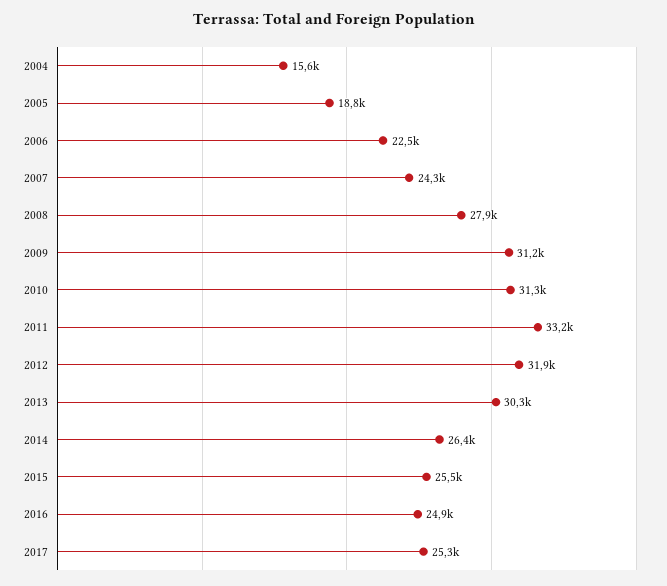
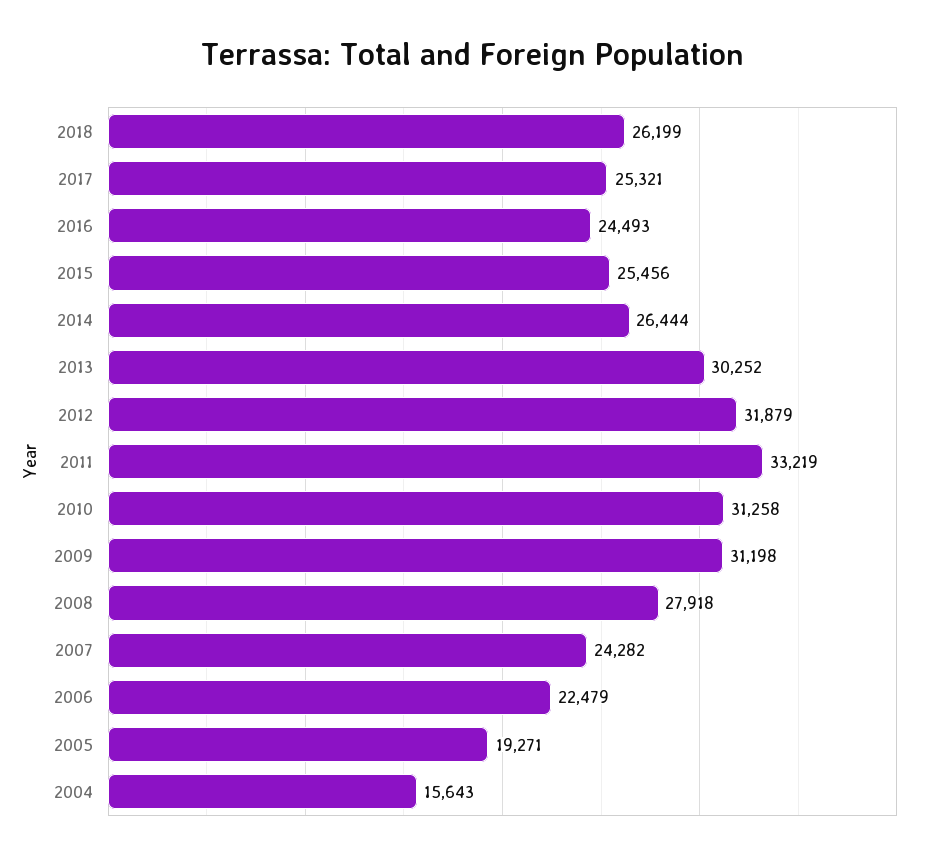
2005: 18800 -> 19271
2016: 24900 -> 24493
2018: none -> 26199

